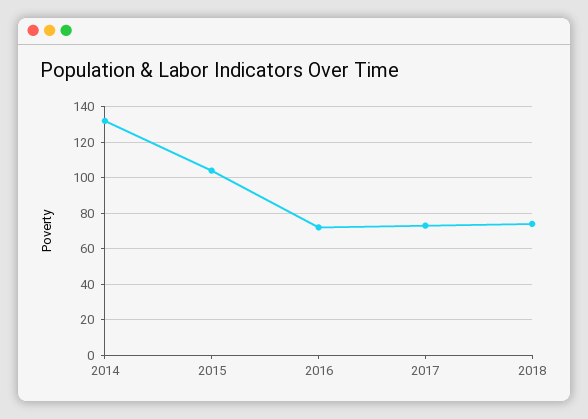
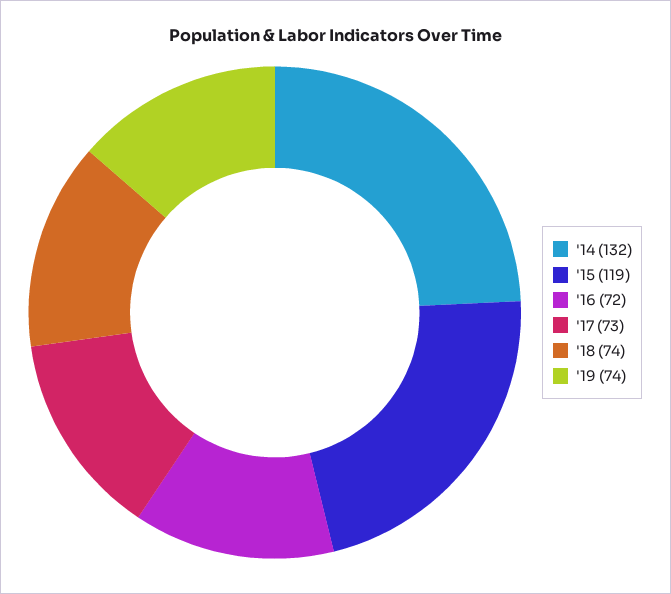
2015: 105 -> 119
'19: none -> 74

